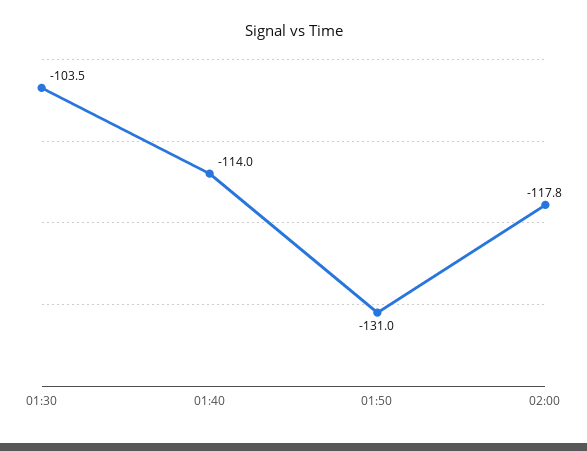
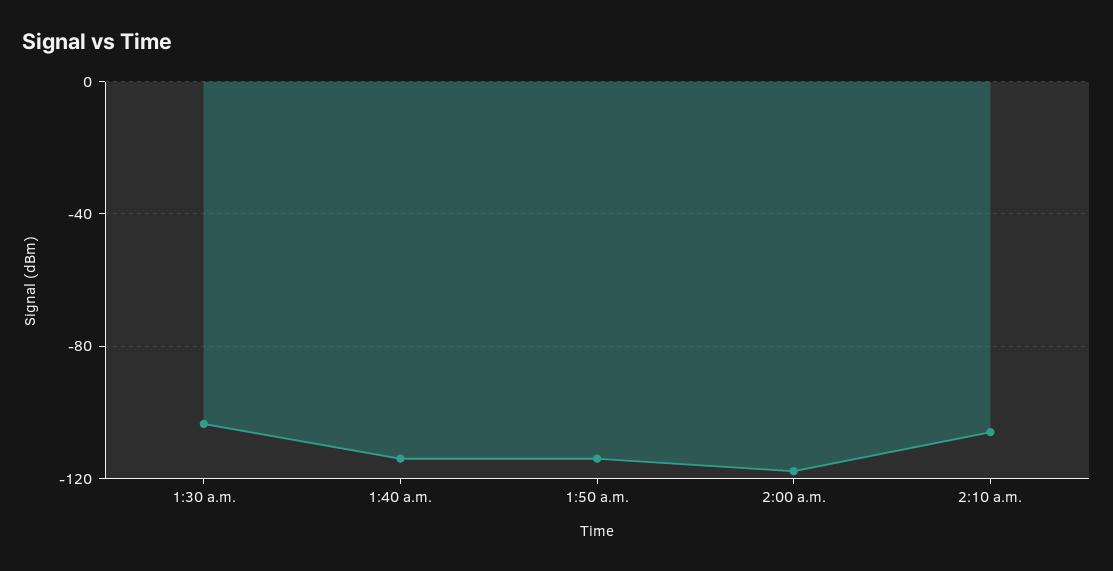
01:50: -131 -> -115
2:10 a.m.: none -> -105

